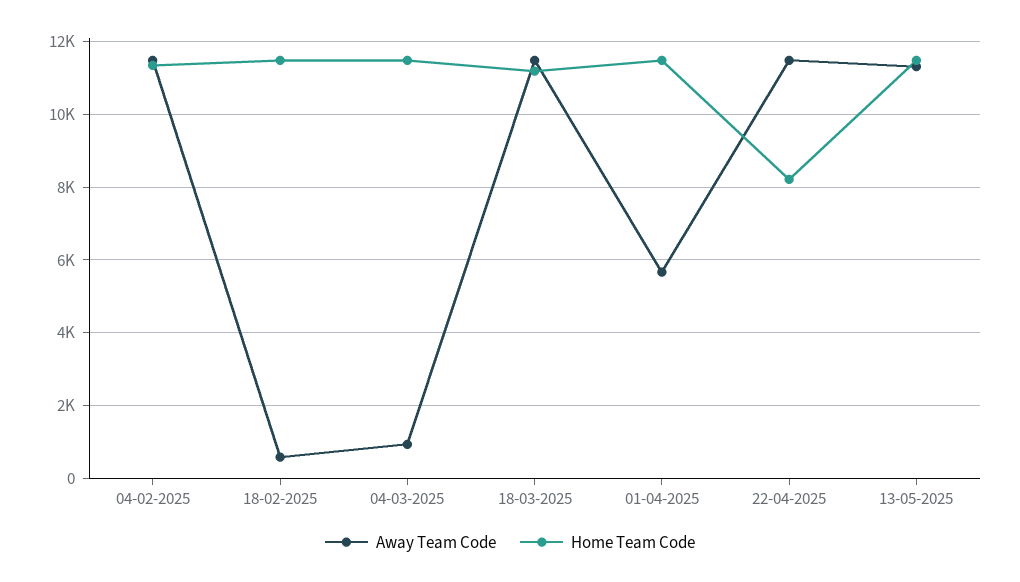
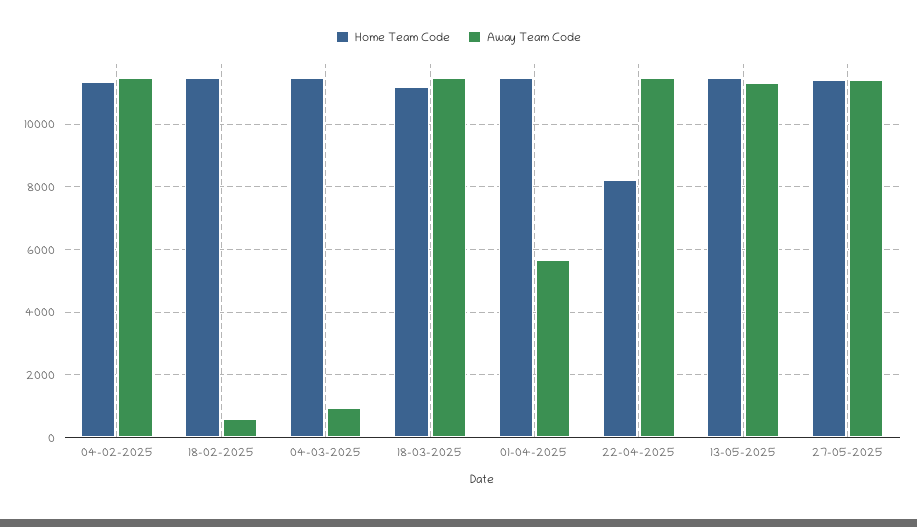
Home Team Code, 27-05-2025: none -> 11400
Away Team Code, 27-05-2025: none -> 11400

